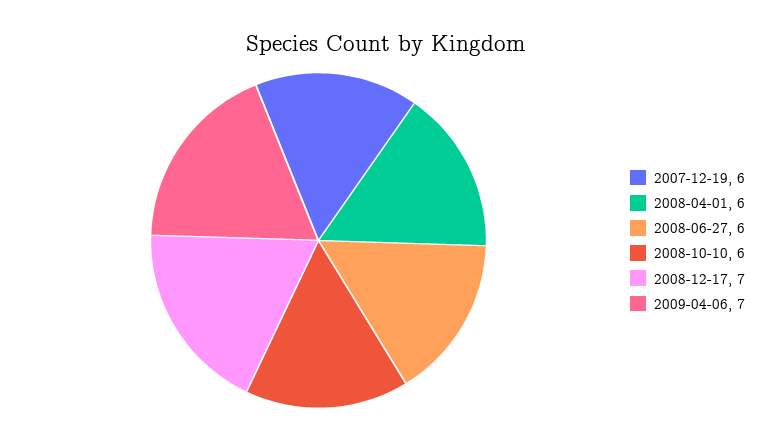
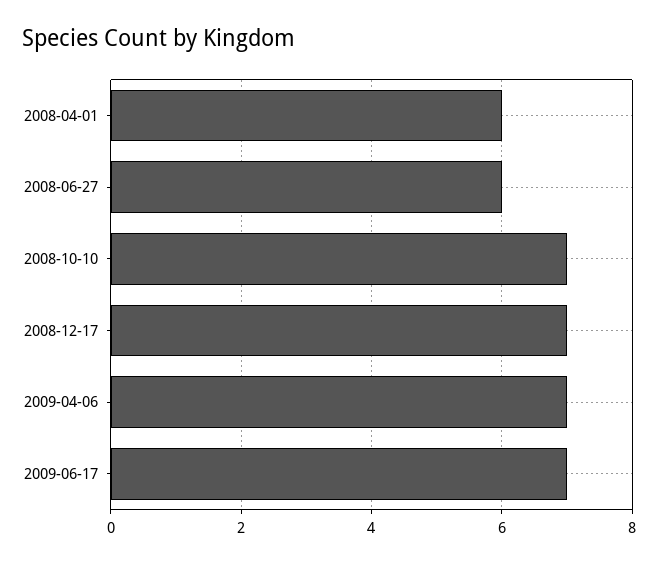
2007-12-19: 6 -> none
2008-10-10: 6 -> 7
2009-06-17: none -> 7

